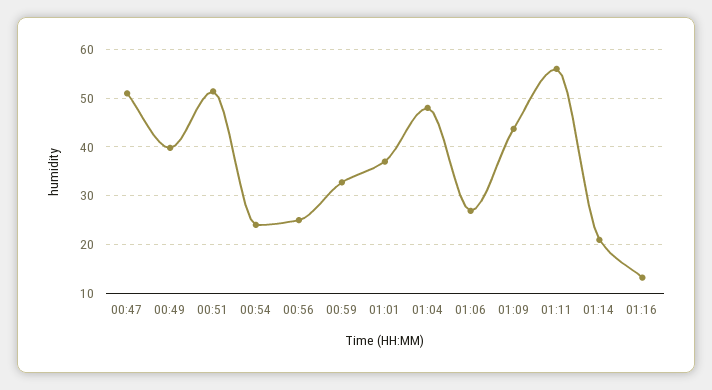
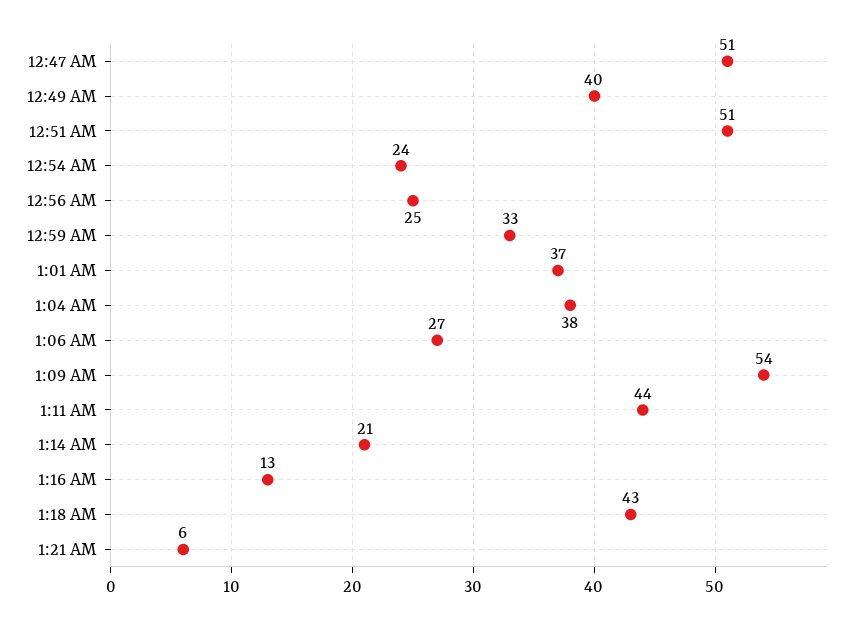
01:04: 48 -> 38
01:09: 44 -> 54
01:11: 56 -> 44
1:18 AM: none -> 43
1:21 AM: none -> 6

